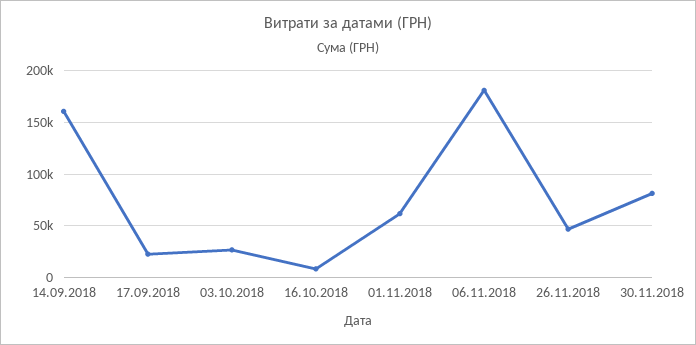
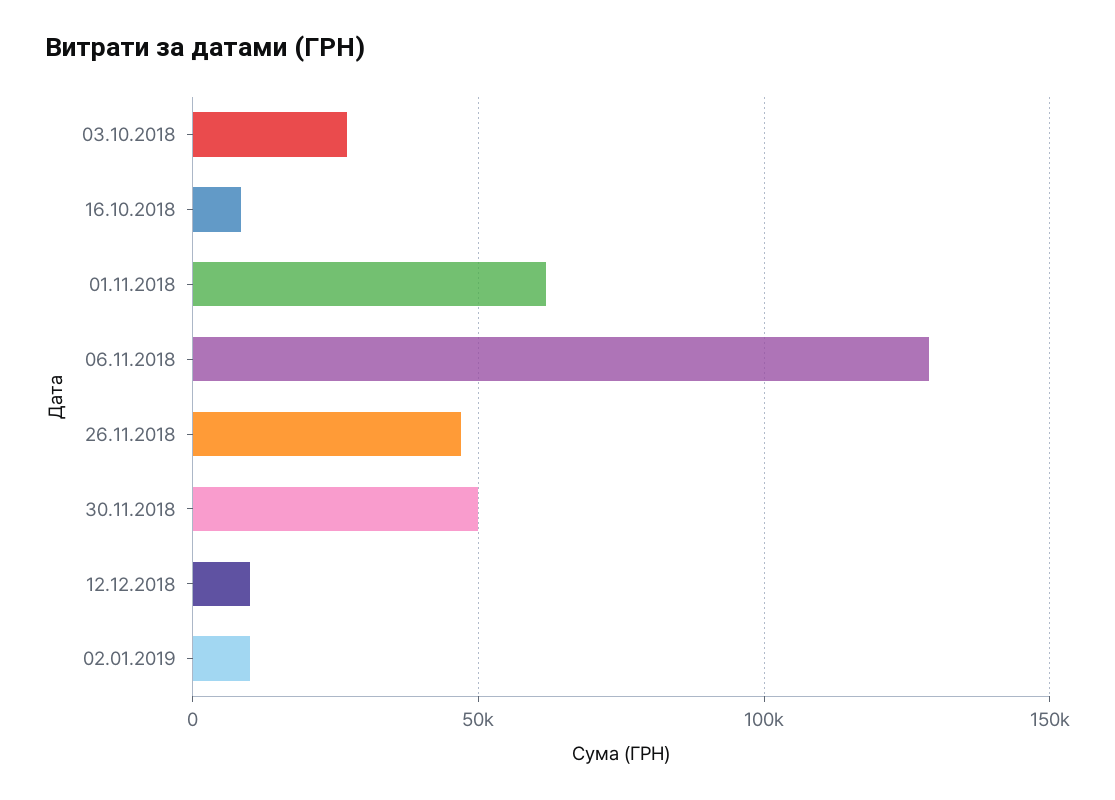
14.09.2018: 160000 -> none
17.09.2018: 20000 -> none
06.11.2018: 180000 -> 130000
30.11.2018: 80000 -> 50000
12.12.2018: none -> 10000
02.01.2019: none -> 10000

